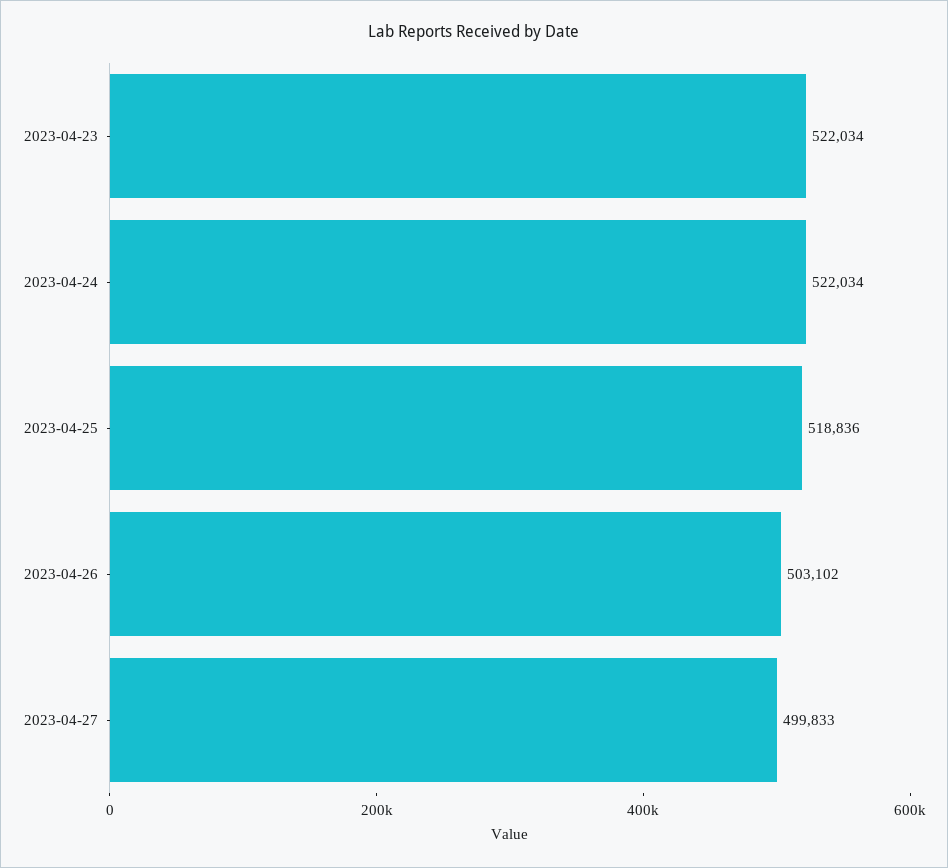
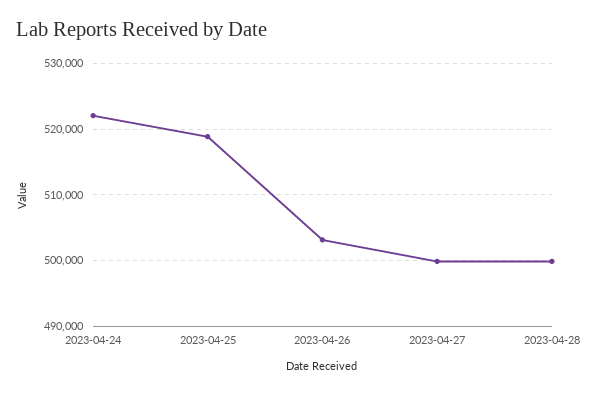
2023-04-23: 522034 -> none
2023-04-28: none -> 500000

